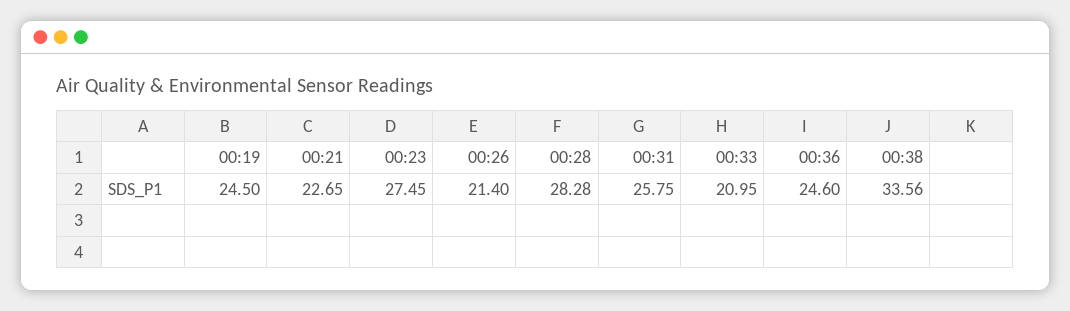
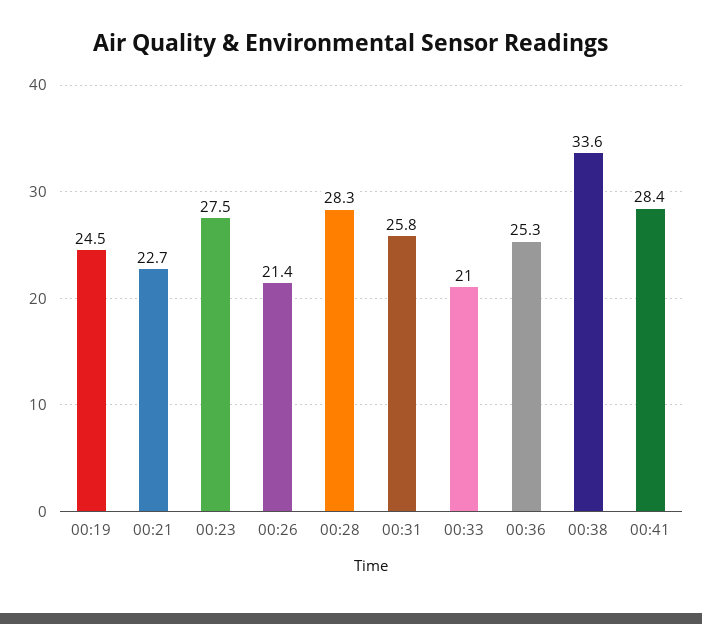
00:36: 24.6 -> 25.3
00:41: none -> 28.4

